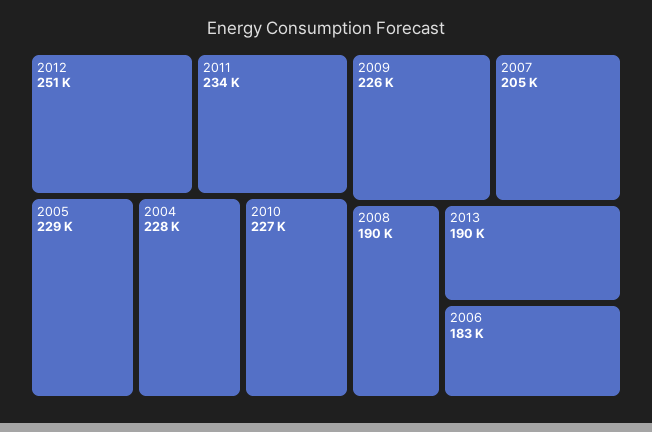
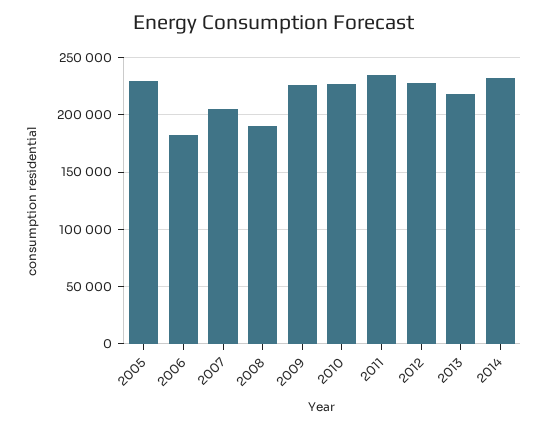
2012: 251000 -> 230000
2004: 228000 -> none
2013: 190000 -> 220000
2014: none -> 230000

